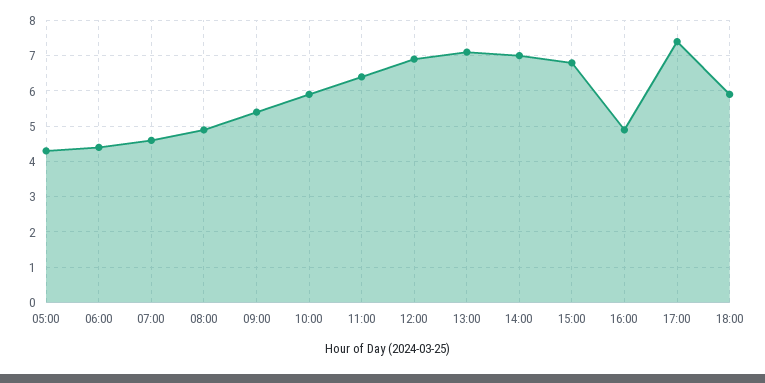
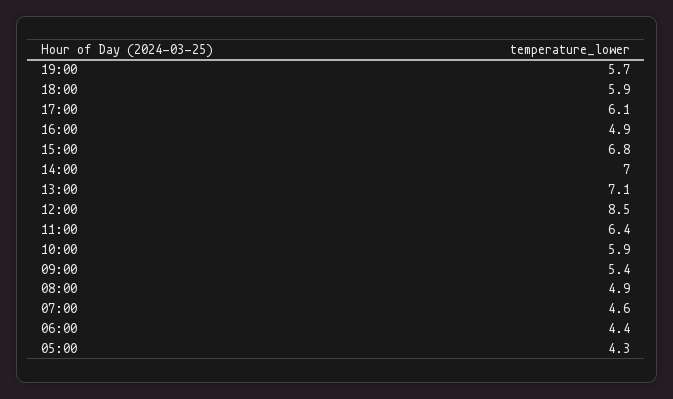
12:00: 7 -> 8.5
17:00: 7.5 -> 6.1
19:00: none -> 5.7

